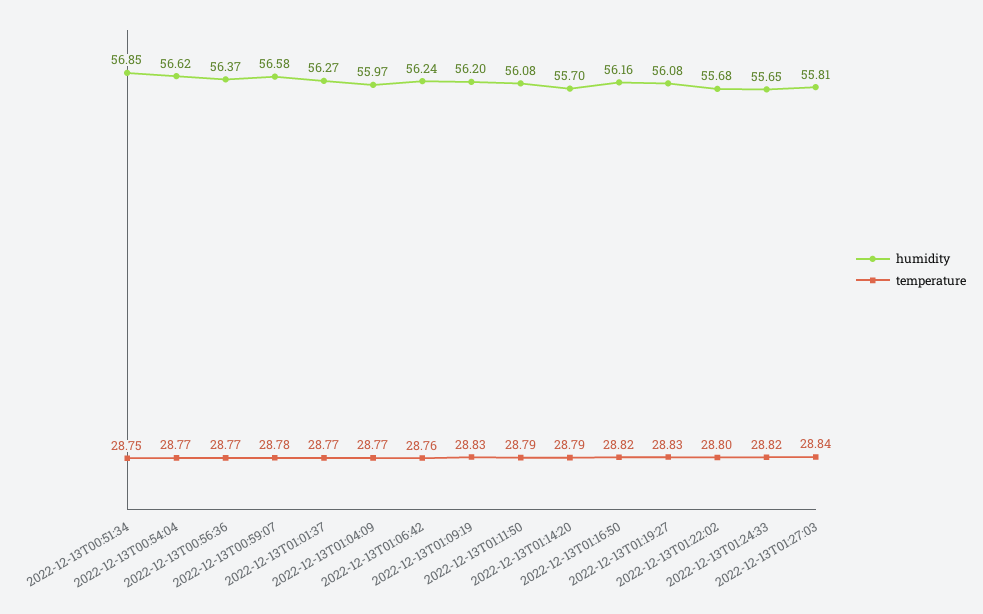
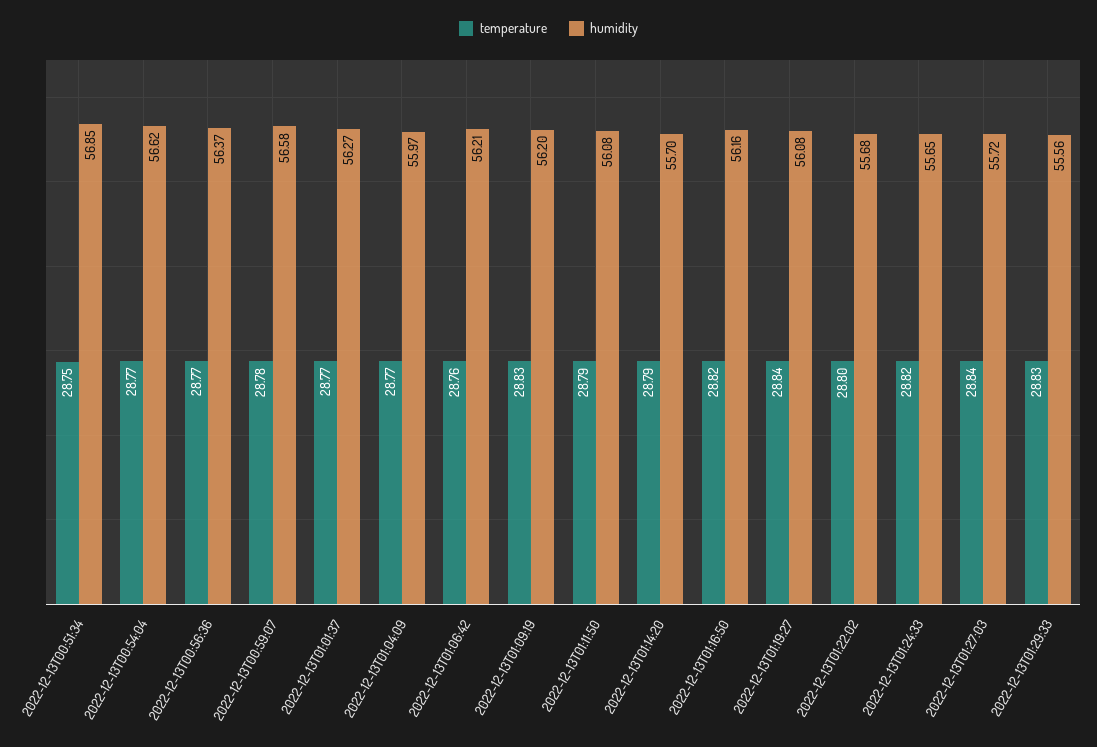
humidity, 2022-12-13T01:06:42: 56.24 -> 56.21
temperature, 2022-12-13T01:19:27: 28.83 -> 28.84
humidity, 2022-12-13T01:27:03: 55.81 -> 55.72
temperature, 2022-12-13T01:29:33: none -> 28.83
humidity, 2022-12-13T01:29:33: none -> 55.56

